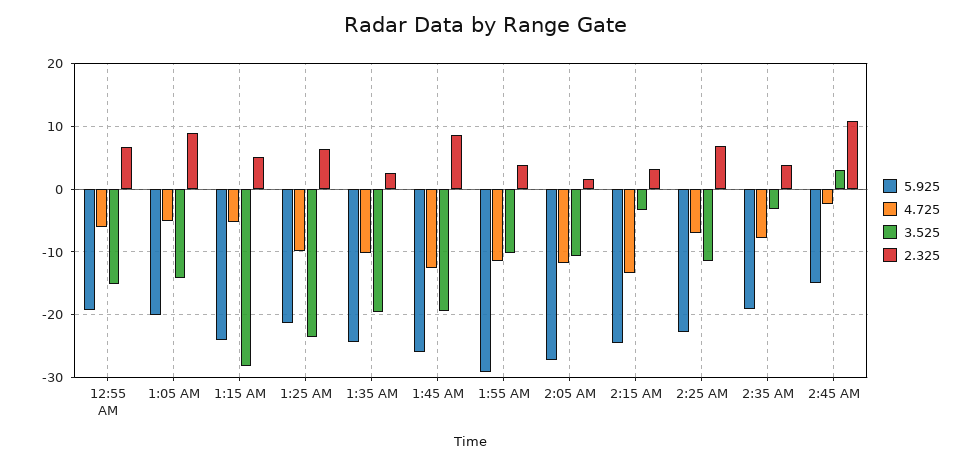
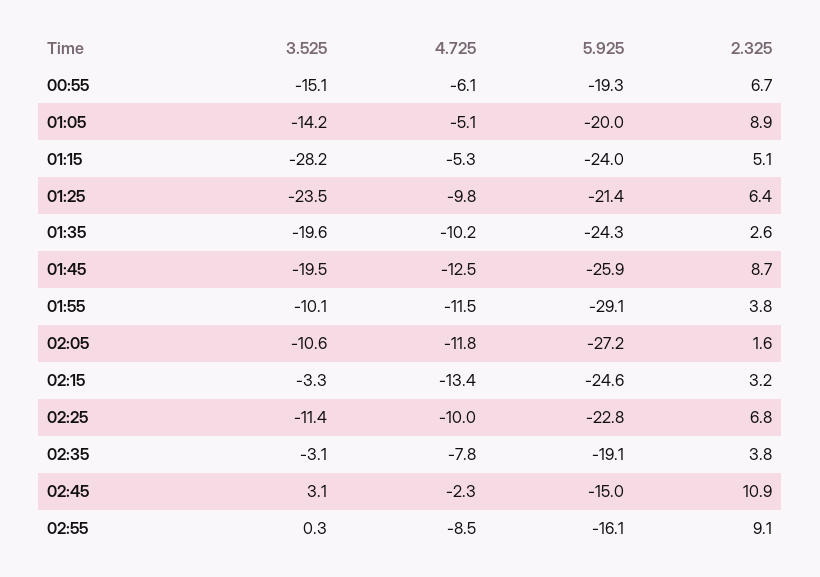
4.725, 2:25 AM: -7 -> -10
3.525, 02:55: none -> 0.3
4.725, 02:55: none -> -8.5
5.925, 02:55: none -> -16.1
2.325, 02:55: none -> 9.1

